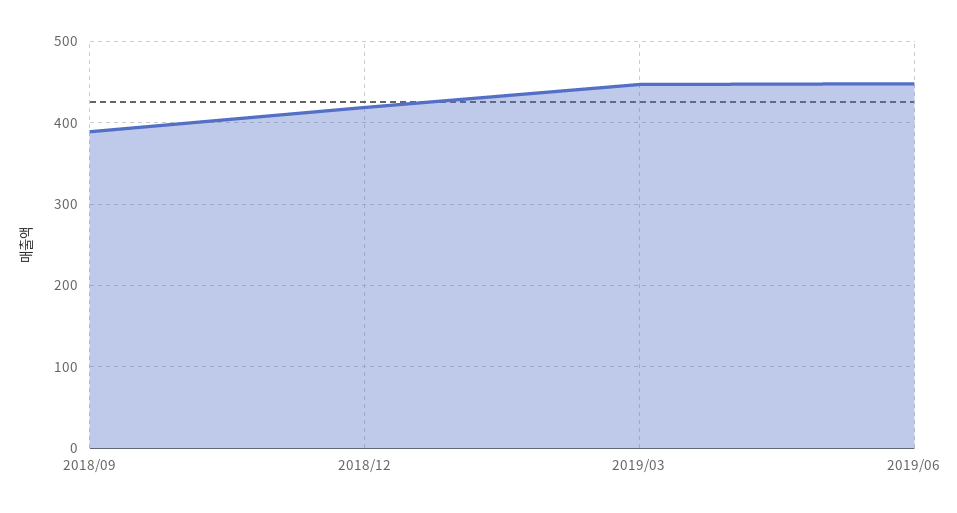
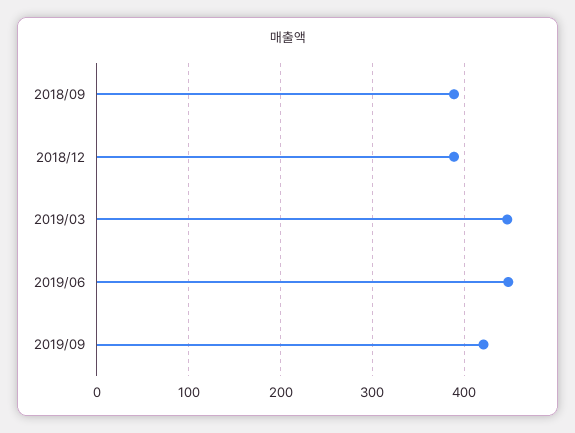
2018/12: 420 -> 390
2019/09: none -> 420

